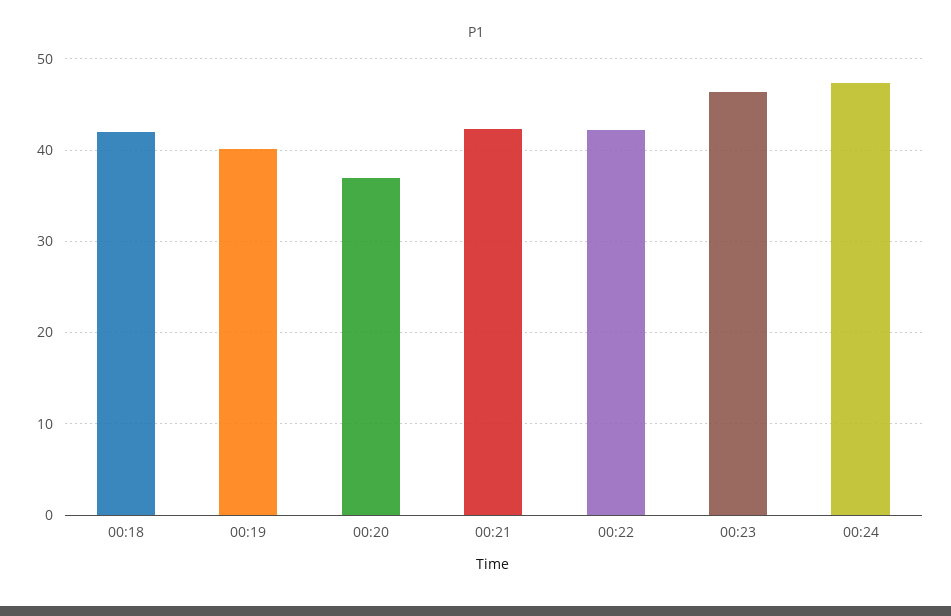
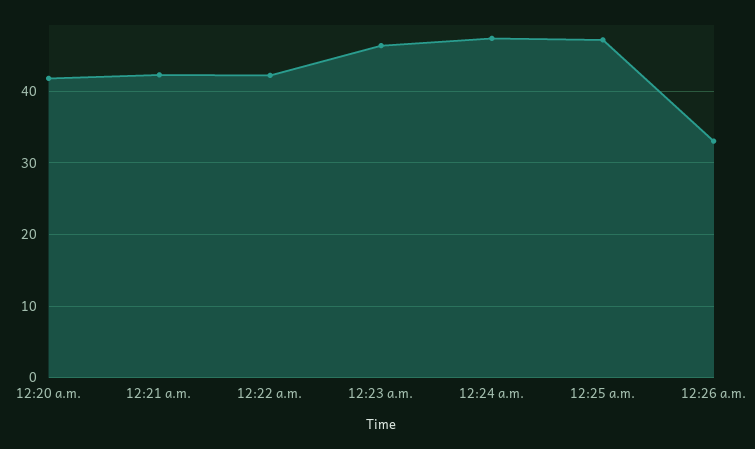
00:18: 42 -> none
00:19: 40 -> none
00:20: 37 -> 42
12:25 a.m.: none -> 47
12:26 a.m.: none -> 33

